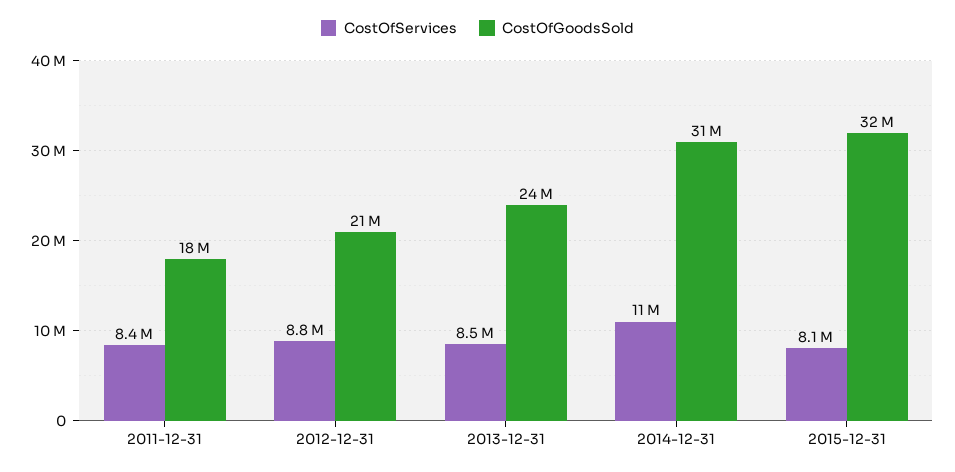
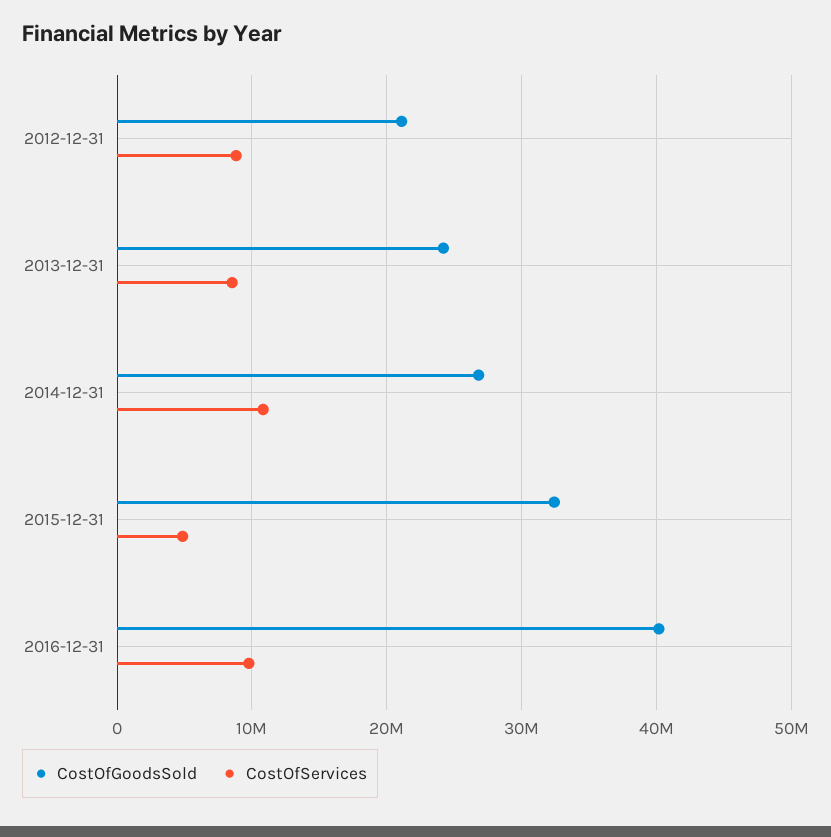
CostOfServices, 2011-12-31: 8400000 -> none
CostOfGoodsSold, 2011-12-31: 18000000 -> none
CostOfGoodsSold, 2014-12-31: 31000000 -> 27000000
CostOfServices, 2015-12-31: 8100000 -> 5000000
CostOfGoodsSold, 2016-12-31: none -> 40000000
CostOfServices, 2016-12-31: none -> 10000000

